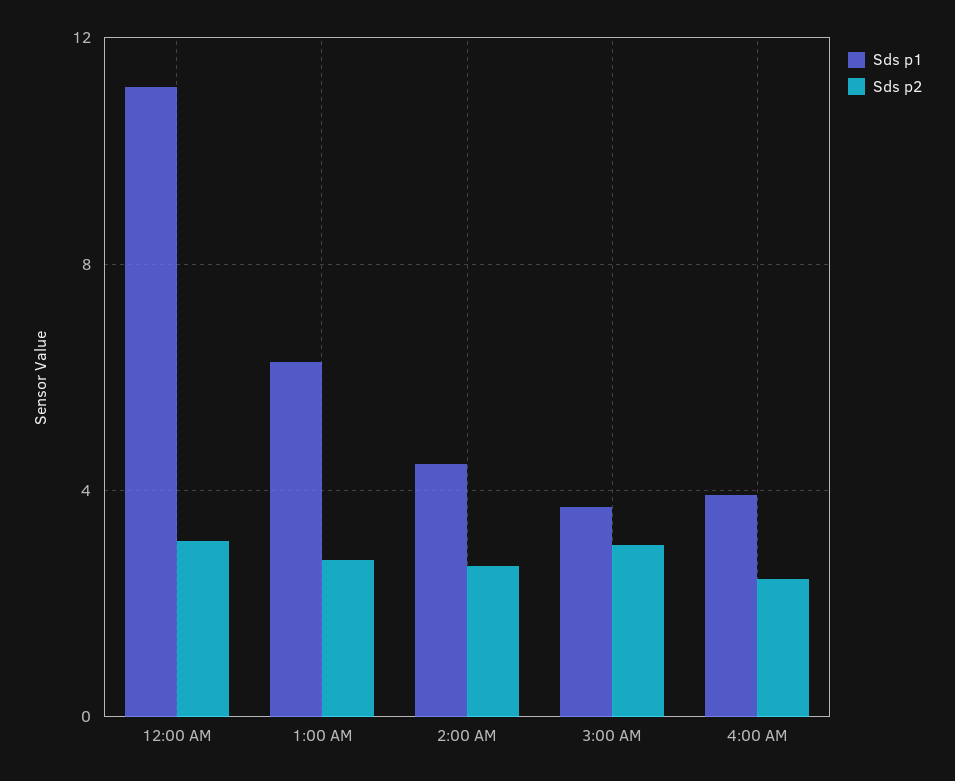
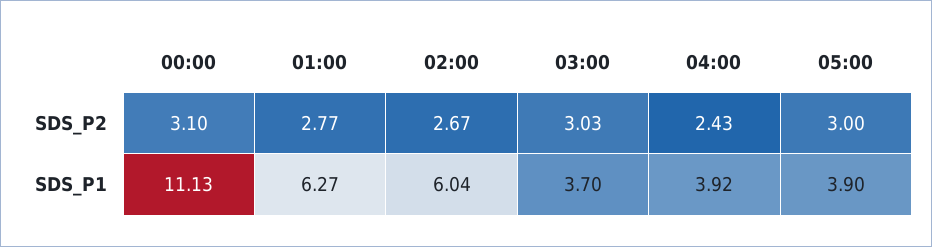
Sds p1, 2:00 AM: 4.5 -> 6.04
Sds p2, 05:00: none -> 3
Sds p1, 05:00: none -> 3.9

